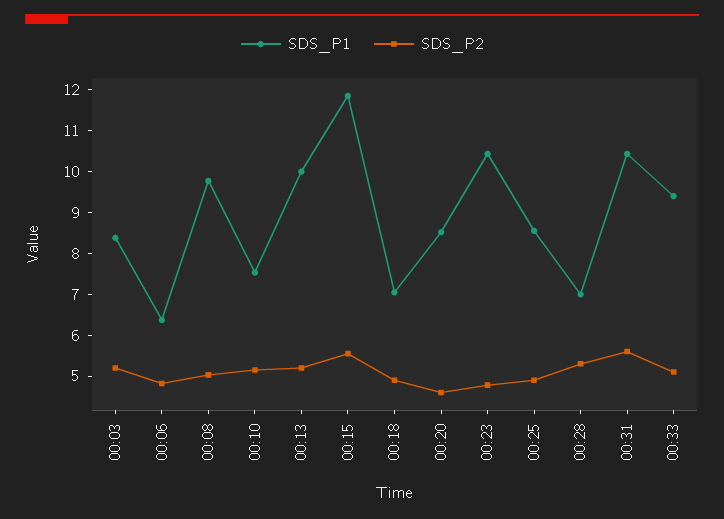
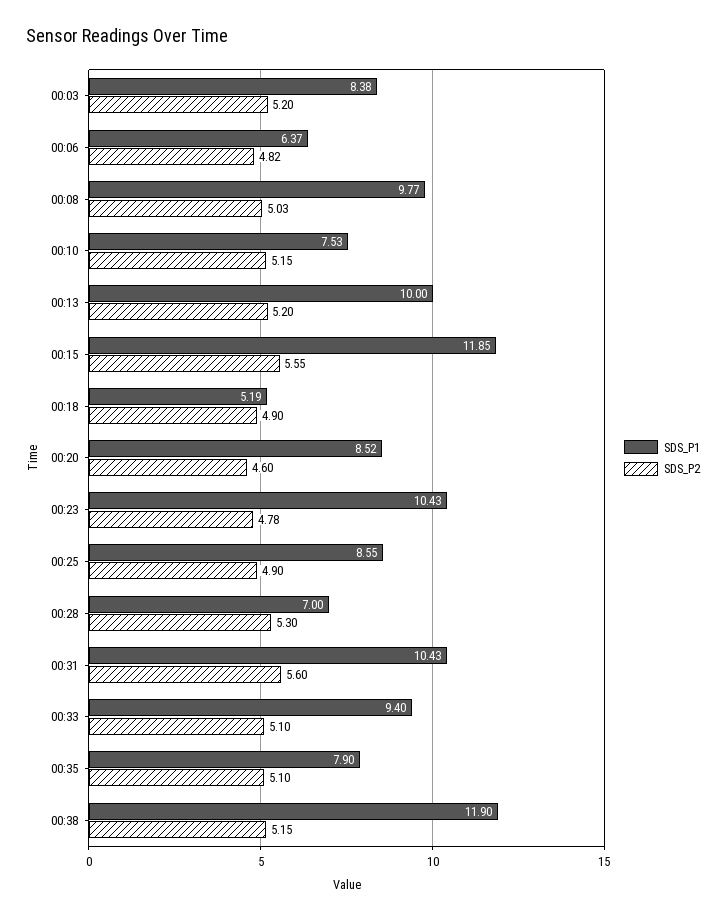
SDS_P1, 00:18: 7 -> 5.19
SDS_P1, 00:35: none -> 7.9
SDS_P2, 00:35: none -> 5.1
SDS_P1, 00:38: none -> 11.9
SDS_P2, 00:38: none -> 5.15

